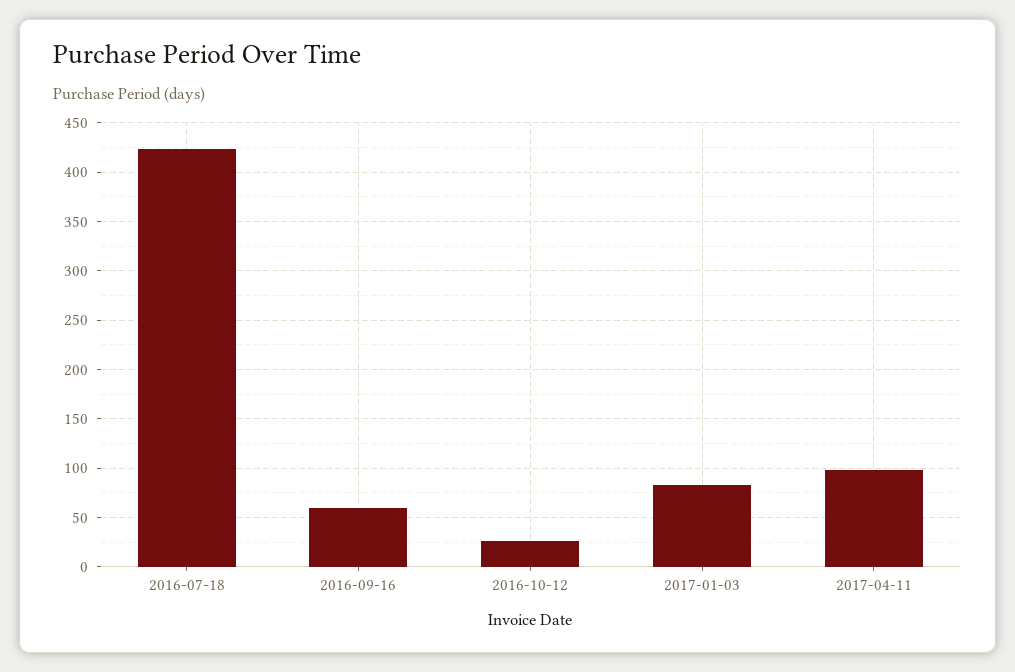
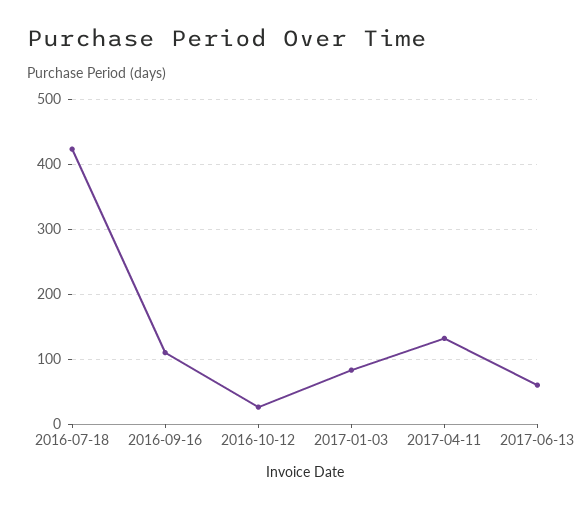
2016-09-16: 60 -> 110
2017-04-11: 100 -> 130
2017-06-13: none -> 60

